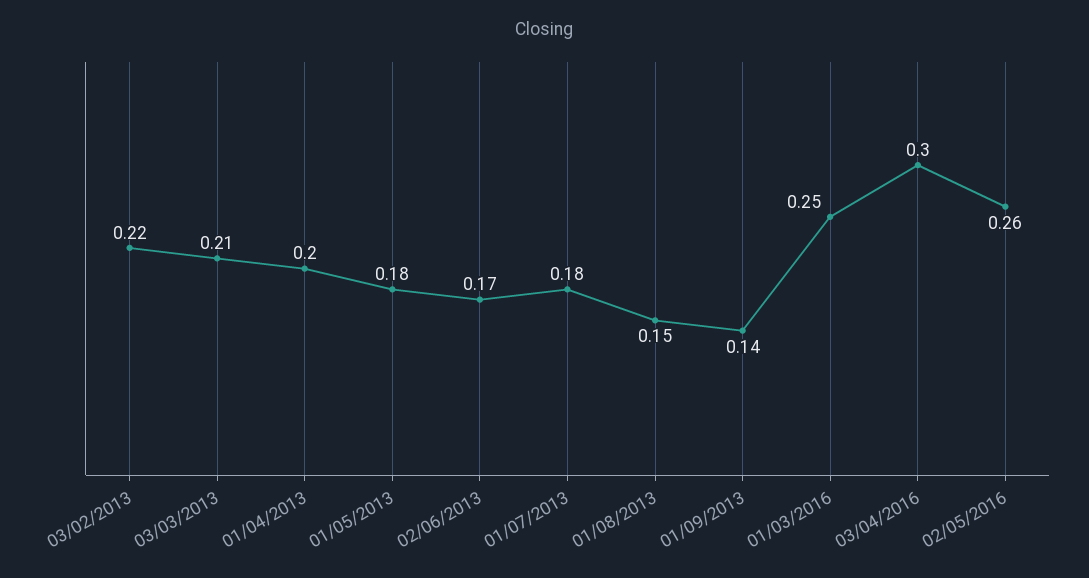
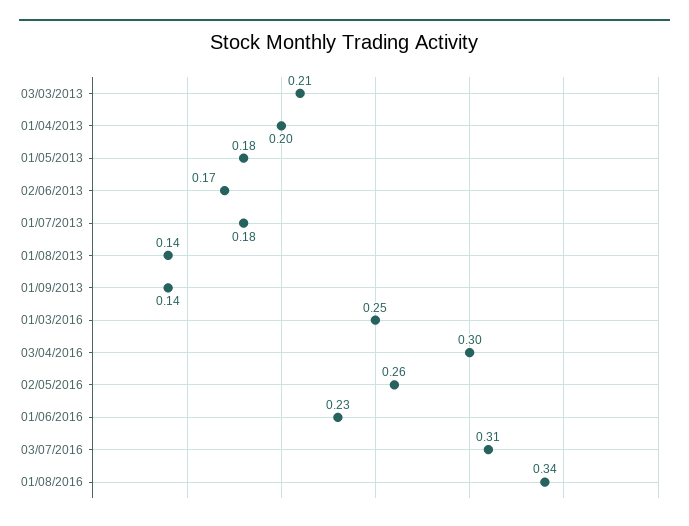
03/02/2013: 0.22 -> none
01/08/2013: 0.15 -> 0.14
01/06/2016: none -> 0.23
03/07/2016: none -> 0.31
01/08/2016: none -> 0.34

